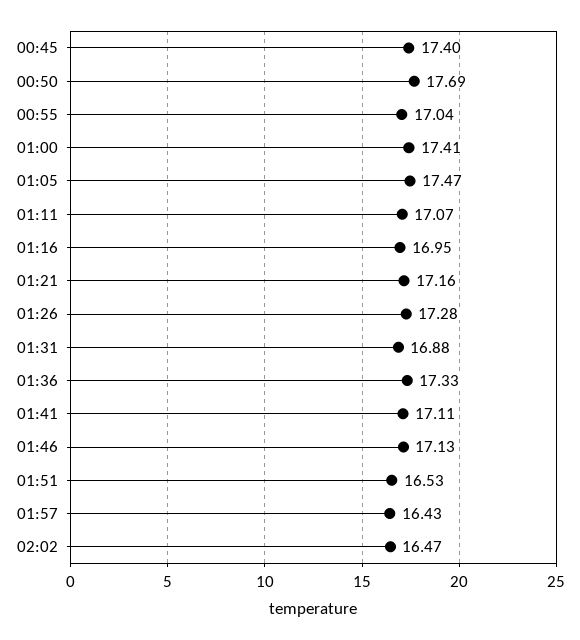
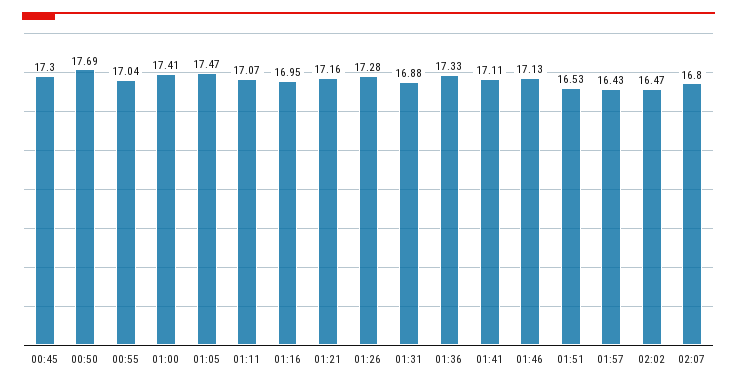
00:45: 17.4 -> 17.3
02:07: none -> 16.8

